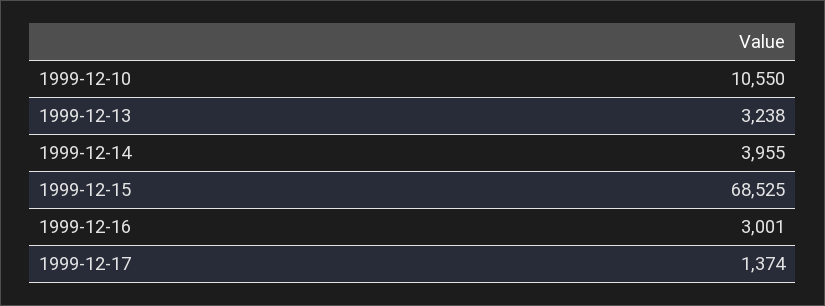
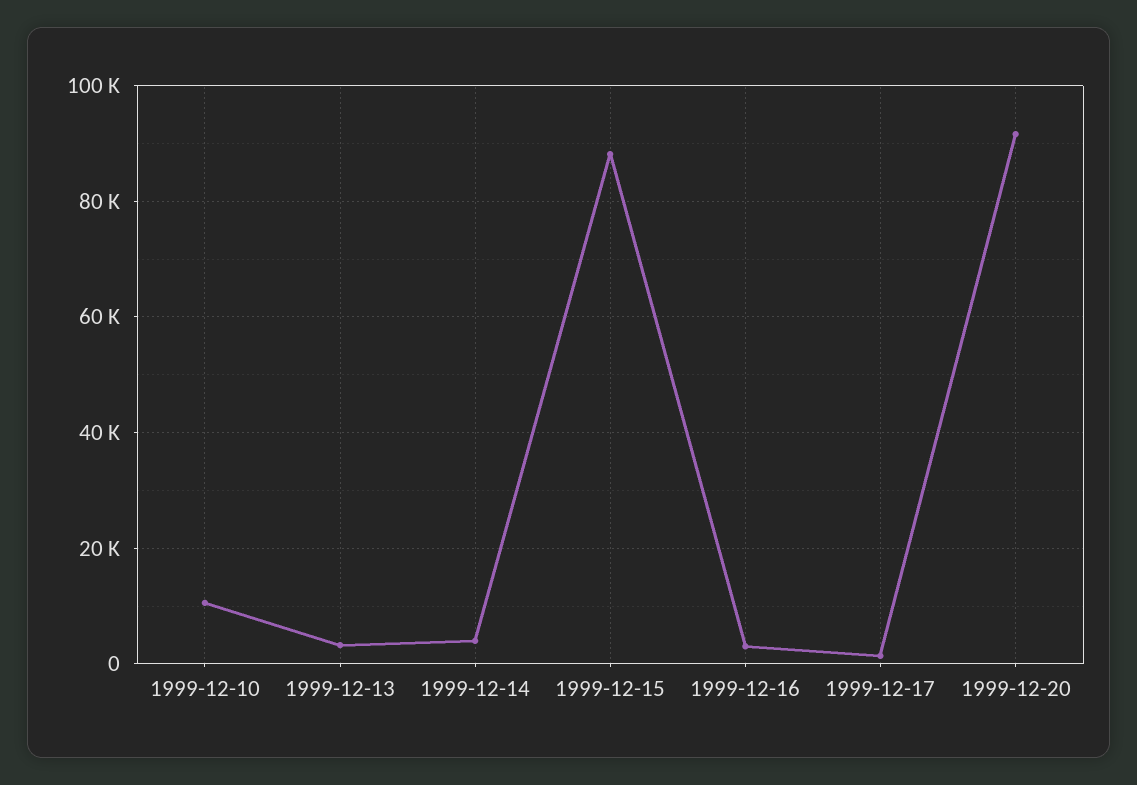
1999-12-15: 68525 -> 88000
1999-12-20: none -> 92000

